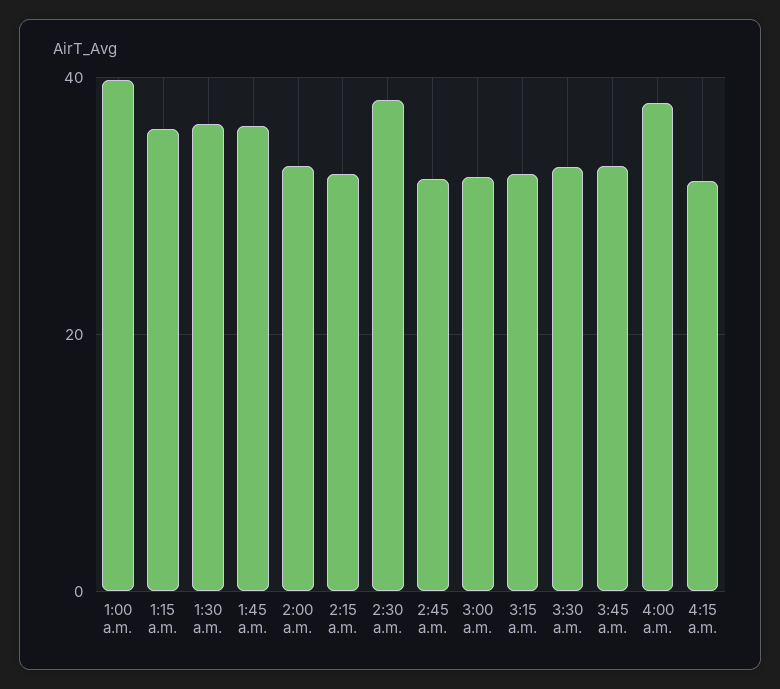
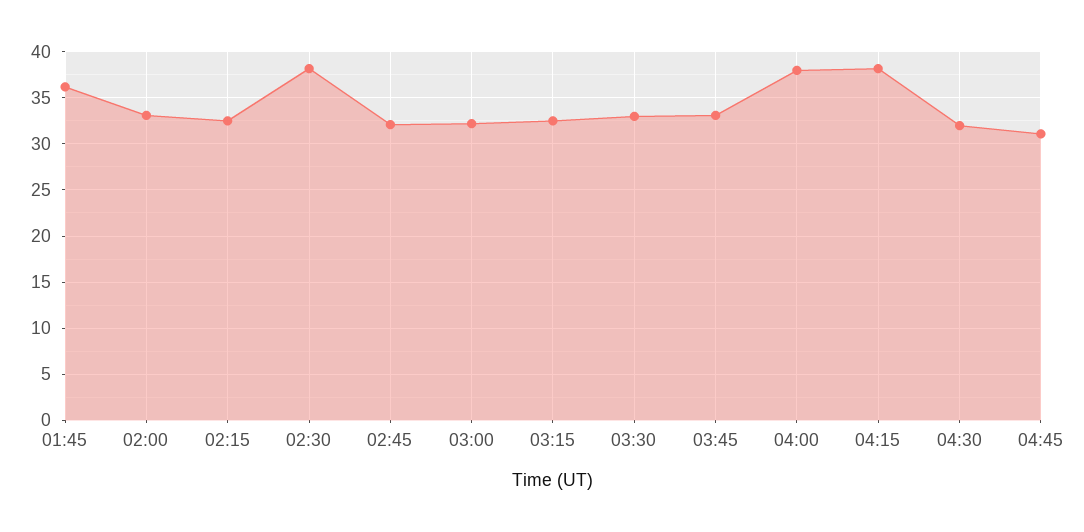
1:00 a.m.: 40 -> none
1:15 a.m.: 36 -> none
1:30 a.m.: 36 -> none
4:15 a.m.: 32 -> 38
04:30: none -> 32
04:45: none -> 31

